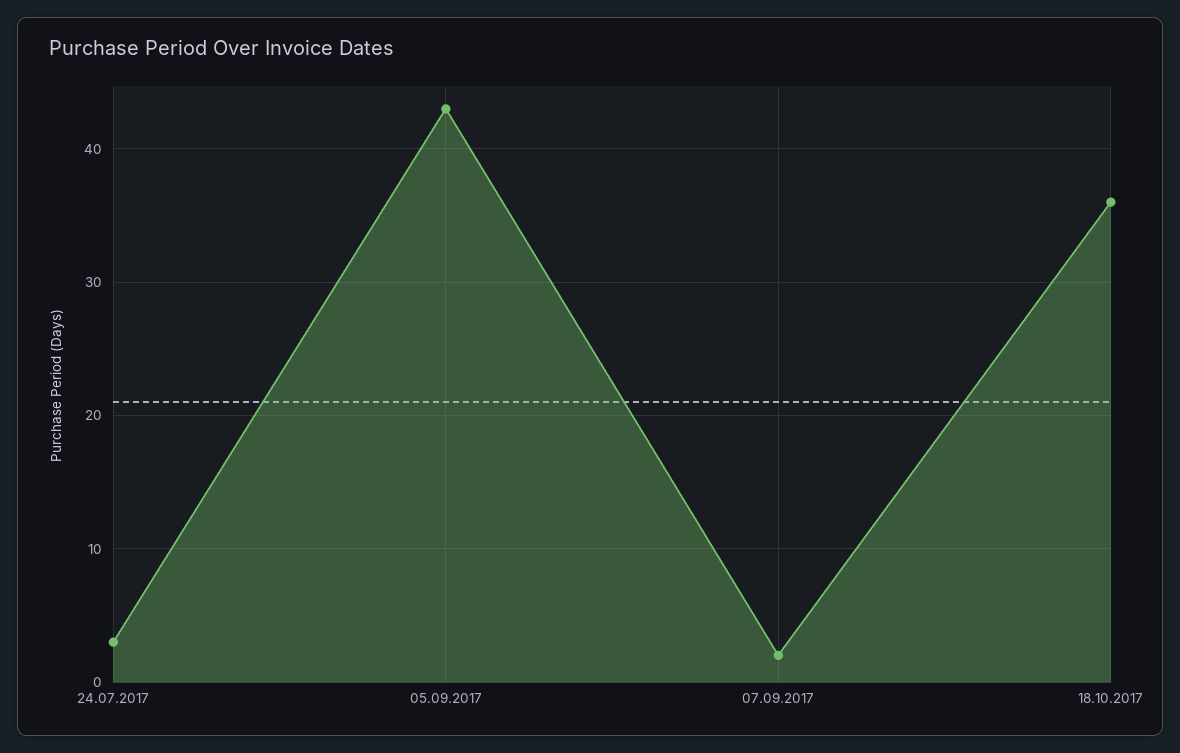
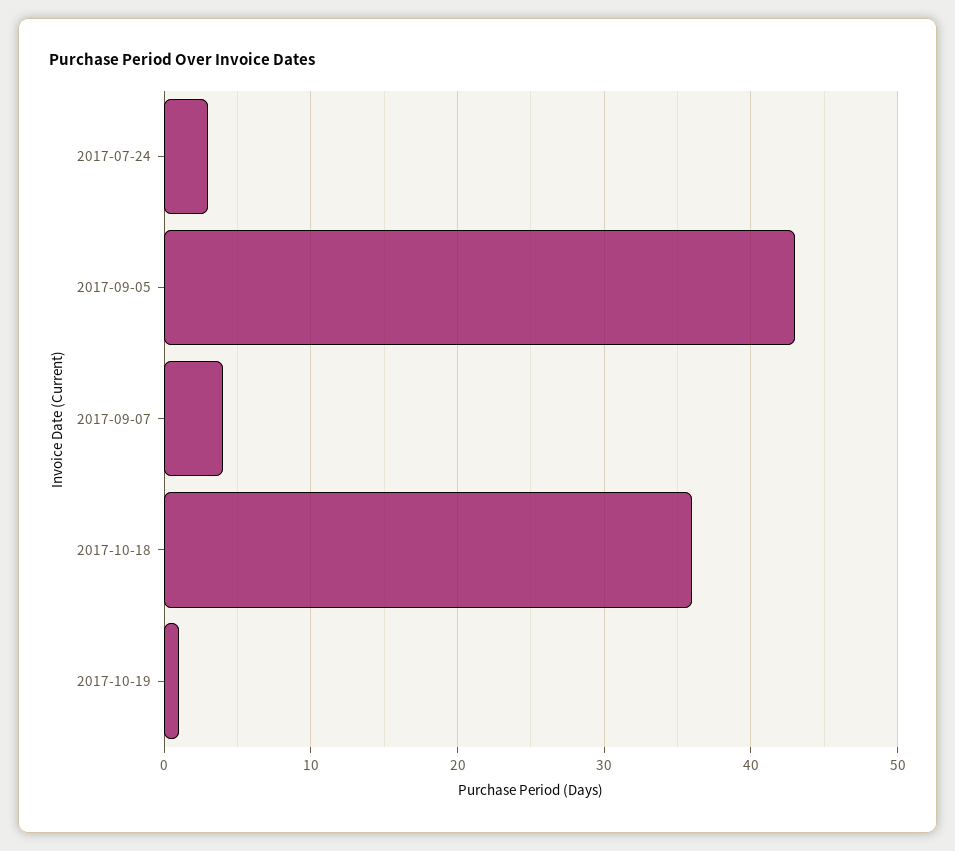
07.09.2017: 2 -> 4
2017-10-19: none -> 1

